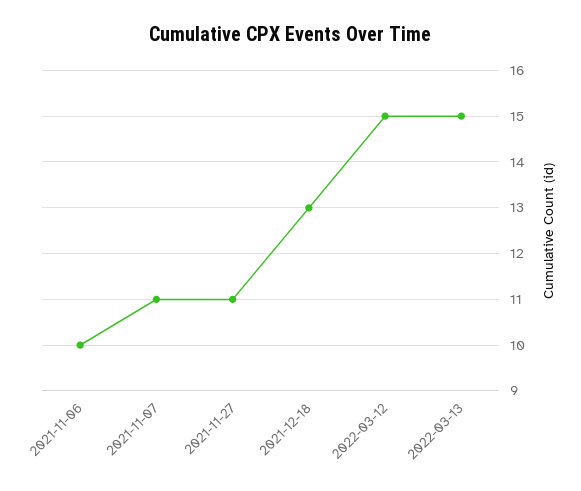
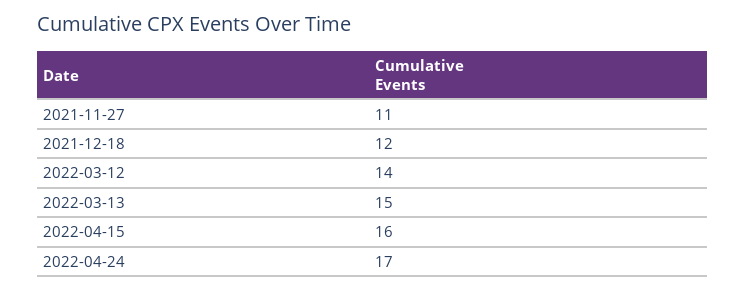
2021-11-06: 10 -> none
2021-11-07: 11 -> none
2021-12-18: 13 -> 12
2022-03-12: 15 -> 14
2022-04-15: none -> 16
2022-04-24: none -> 17

